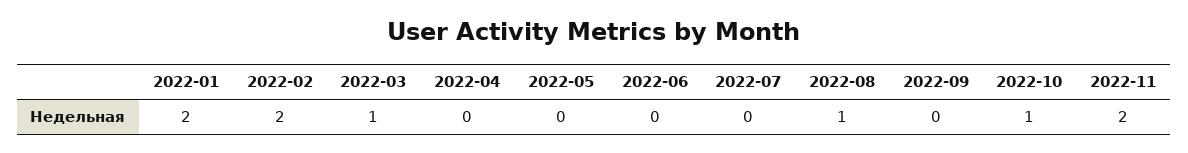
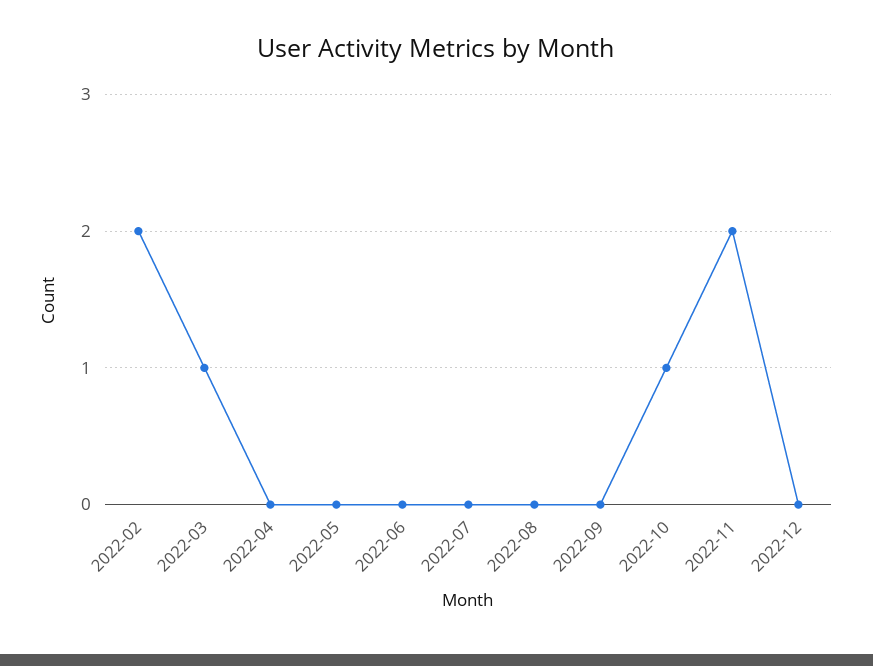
2022-01: 2 -> none
2022-08: 1 -> 0
2022-12: none -> 0

